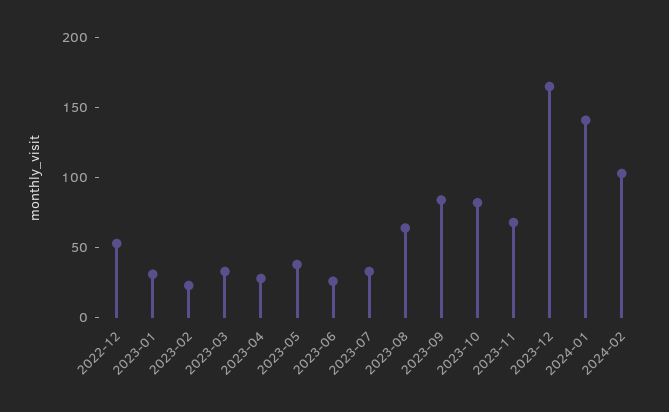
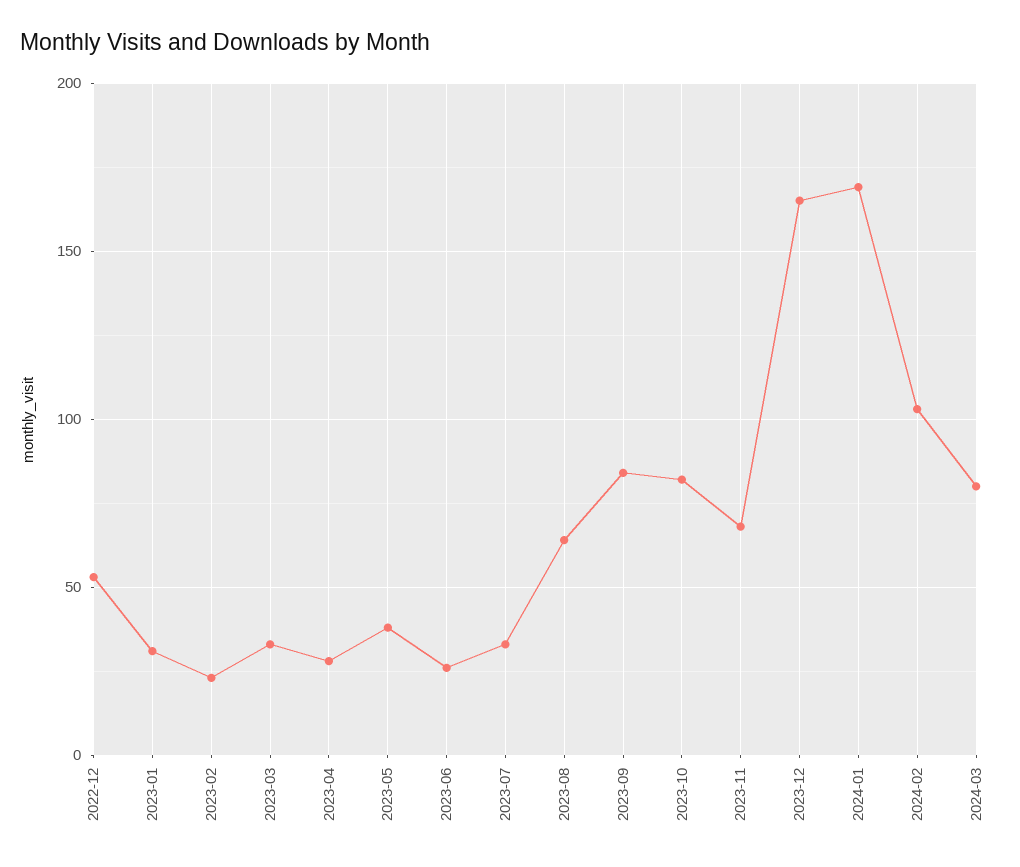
2024-01: 140 -> 170
2024-03: none -> 80

